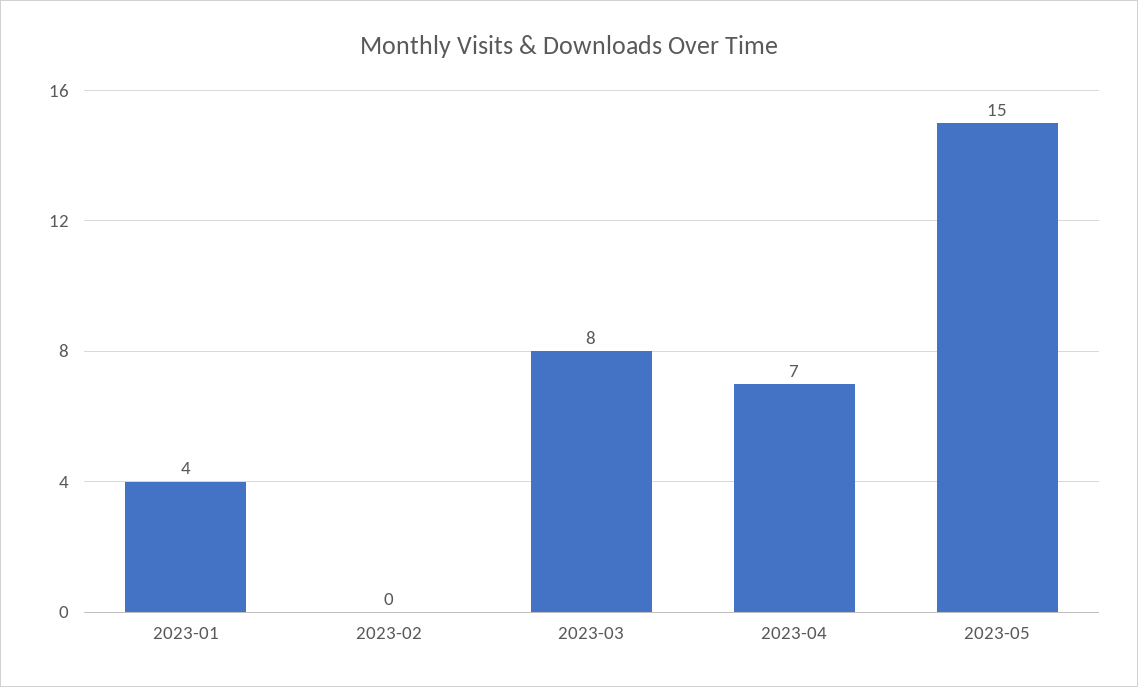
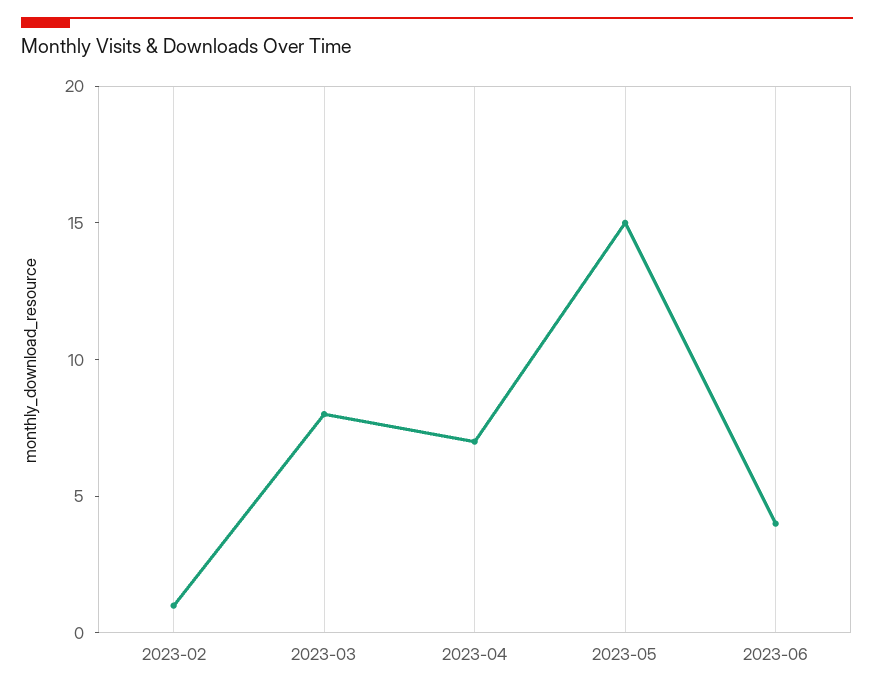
2023-01: 4 -> none
2023-02: 0 -> 1
2023-06: none -> 4

